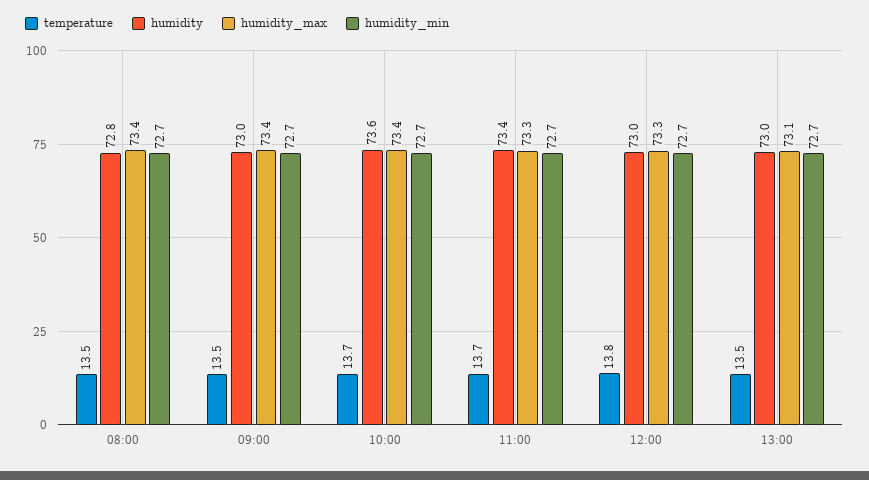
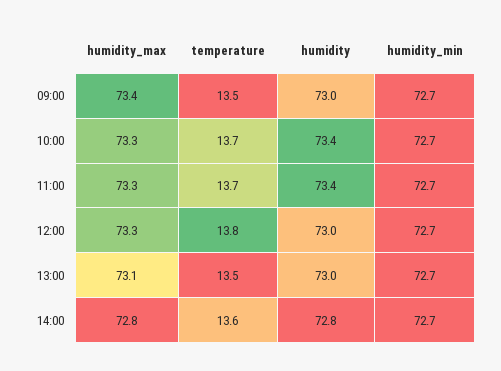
temperature, 08:00: 13.5 -> none
humidity, 08:00: 72.8 -> none
humidity_max, 08:00: 73.4 -> none
humidity_min, 08:00: 72.7 -> none
humidity, 10:00: 73.6 -> 73.4
humidity_max, 10:00: 73.4 -> 73.3
humidity_max, 14:00: none -> 72.8
temperature, 14:00: none -> 13.6
humidity, 14:00: none -> 72.8
humidity_min, 14:00: none -> 72.7

